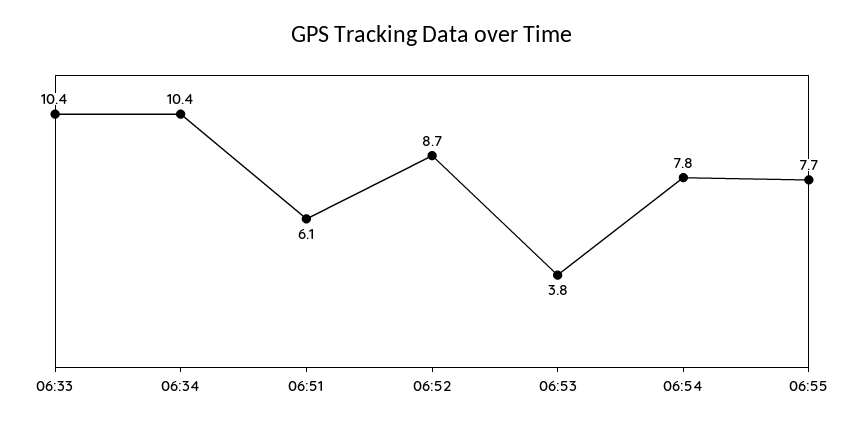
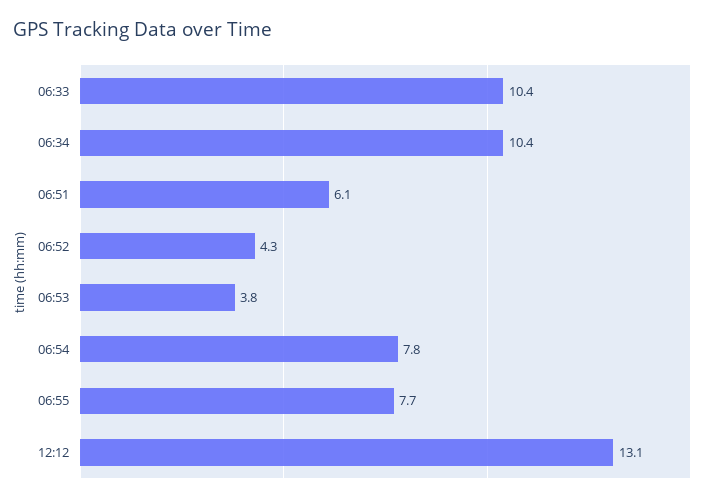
06:52: 8.7 -> 4.3
12:12: none -> 13.1

